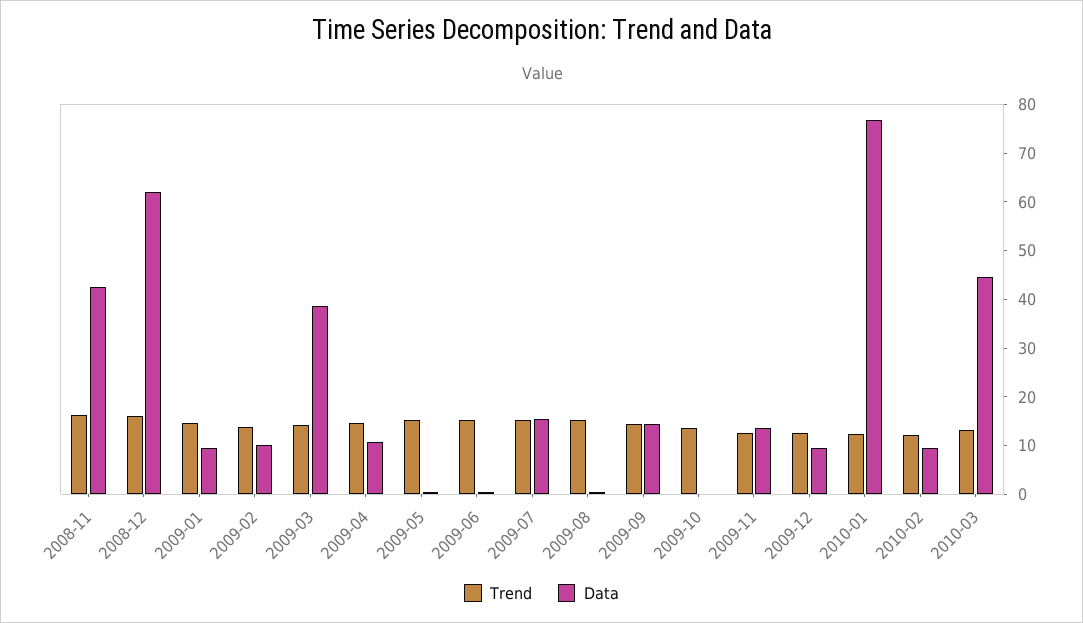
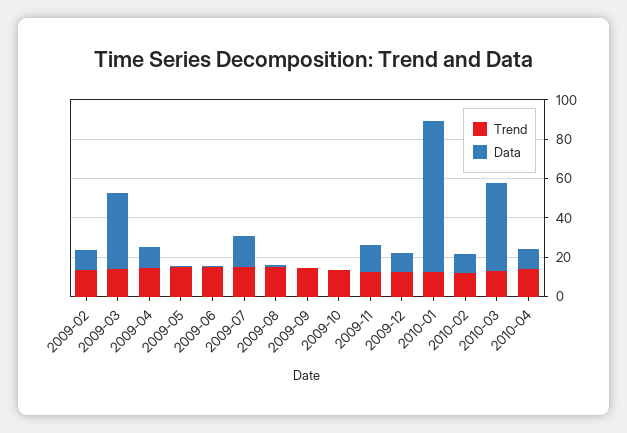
Trend, 2008-11: 16 -> none
Data, 2008-11: 42 -> none
Trend, 2008-12: 16 -> none
Data, 2008-12: 62 -> none
Trend, 2009-01: 14 -> none
Data, 2009-01: 10 -> none
Data, 2009-09: 14 -> 0
Trend, 2010-04: none -> 15
Data, 2010-04: none -> 10

